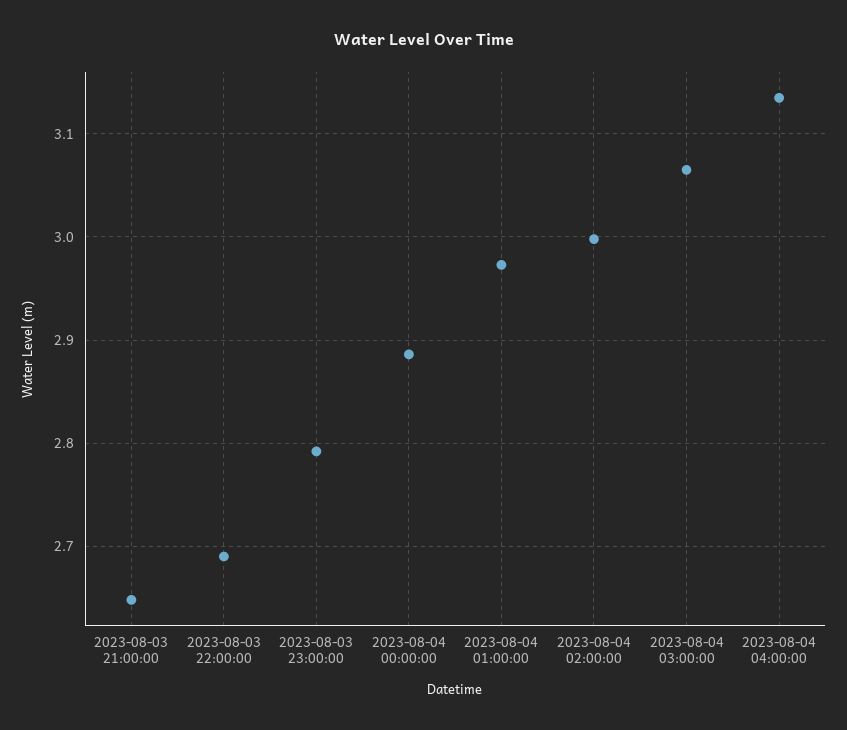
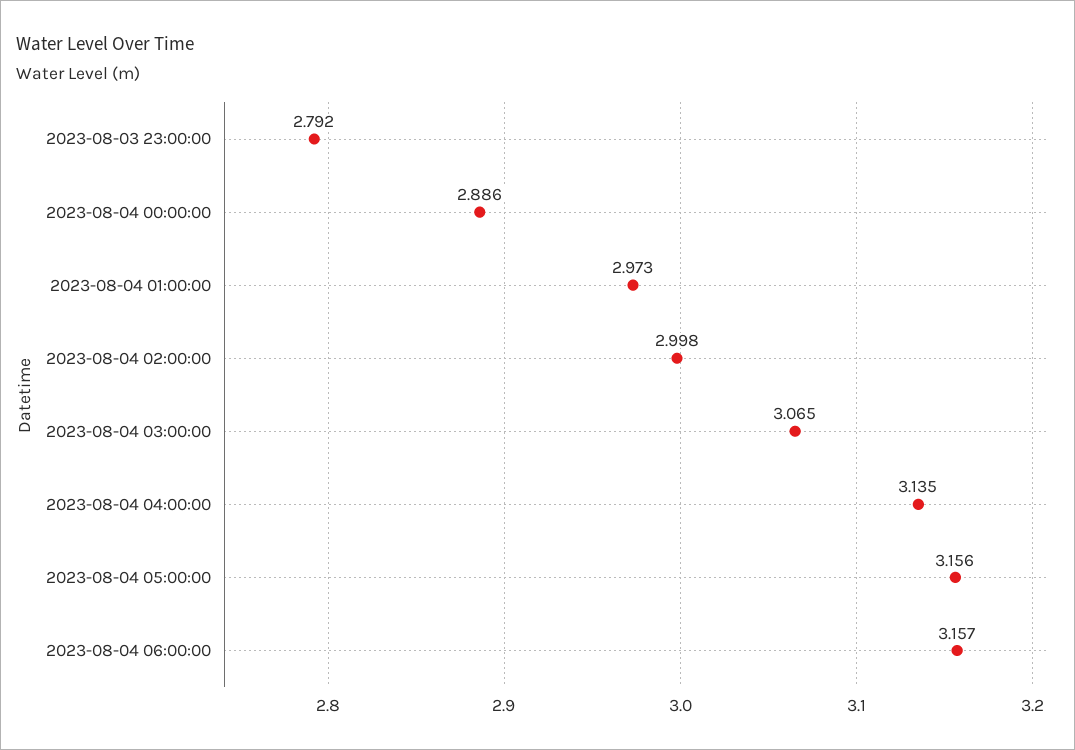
2023-08-03 21:00:00: 2.65 -> none
2023-08-03 22:00:00: 2.69 -> none
2023-08-04 05:00:00: none -> 3.156
2023-08-04 06:00:00: none -> 3.157

